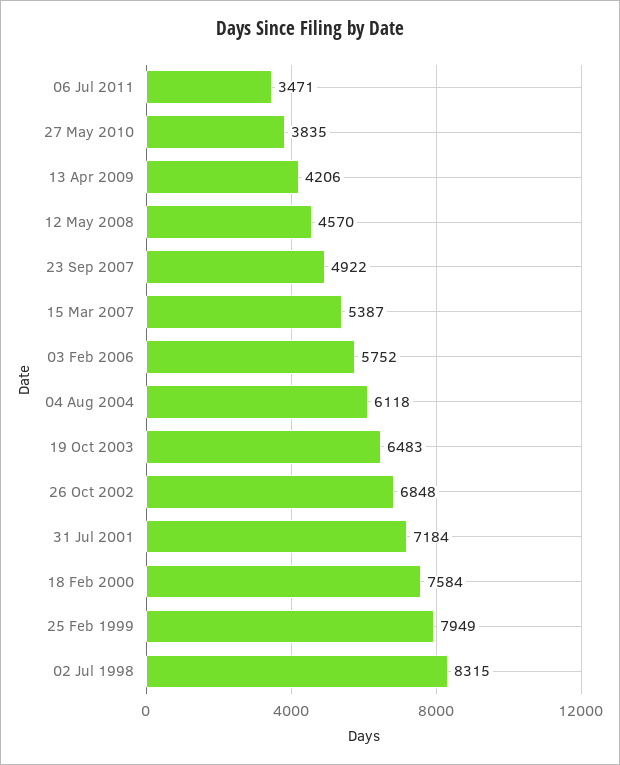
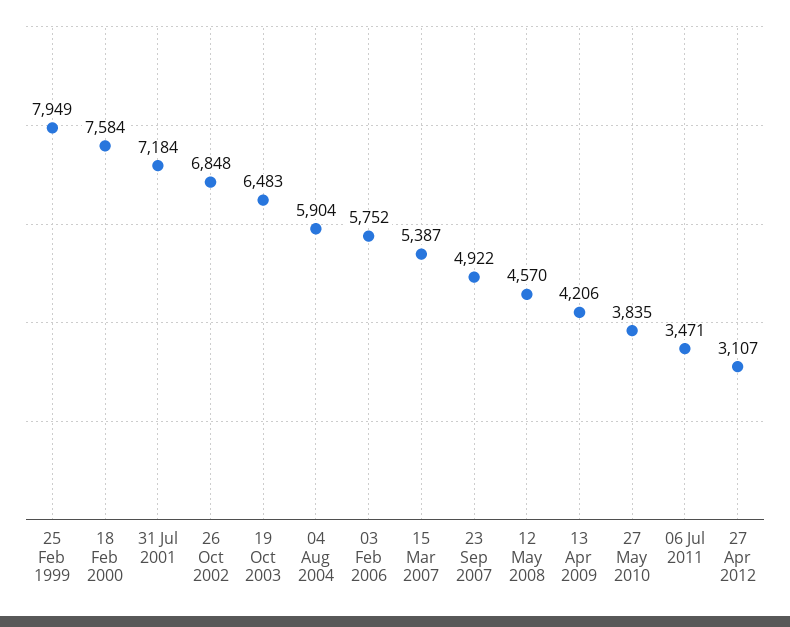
04 Aug 2004: 6118 -> 5904
02 Jul 1998: 8315 -> none
27 Apr 2012: none -> 3107

